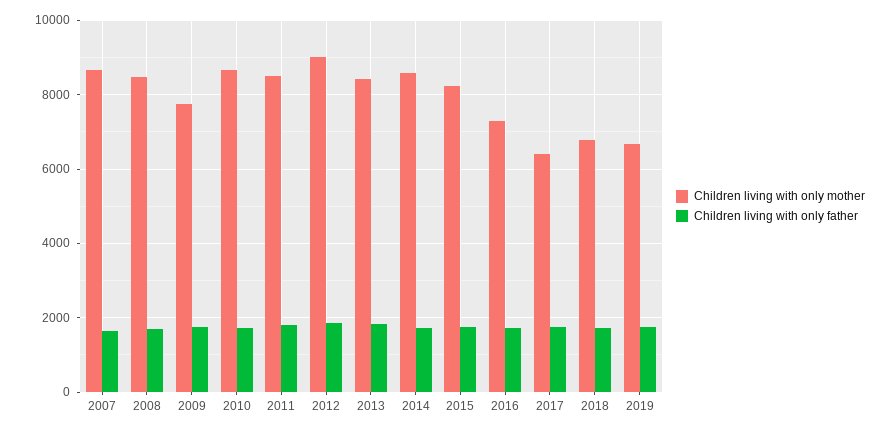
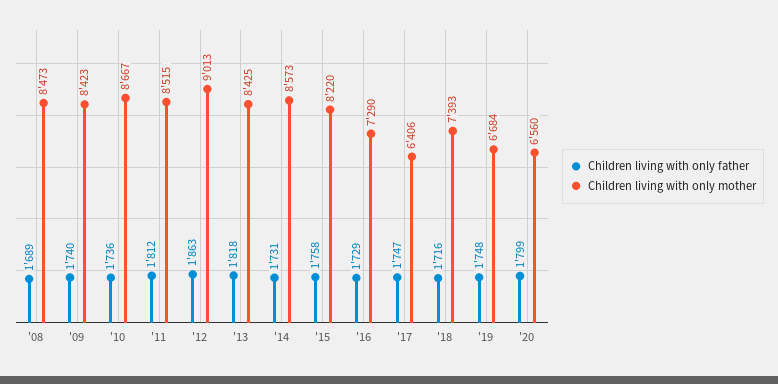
Children living with only mother, 2007: 8600 -> none
Children living with only father, 2007: 1600 -> none
Children living with only mother, 2009: 7800 -> 8423
Children living with only mother, 2018: 6800 -> 7393
Children living with only father, '20: none -> 1799
Children living with only mother, '20: none -> 6560

